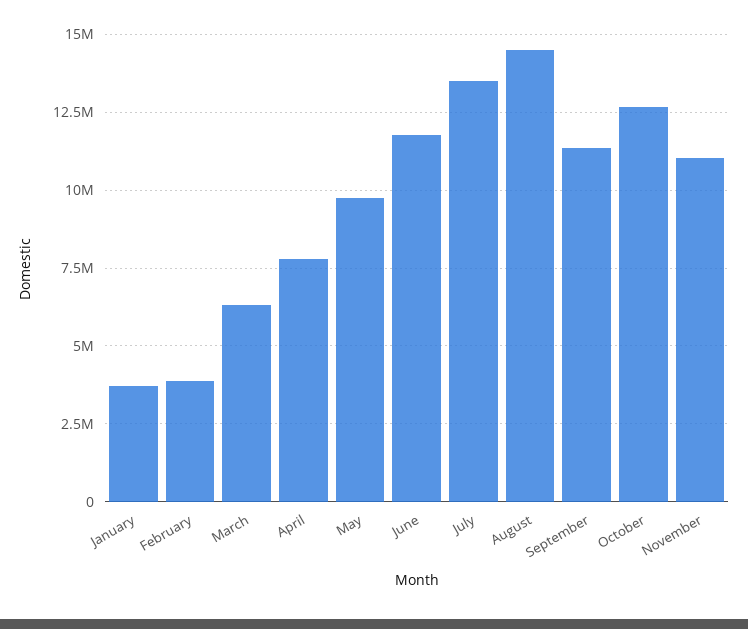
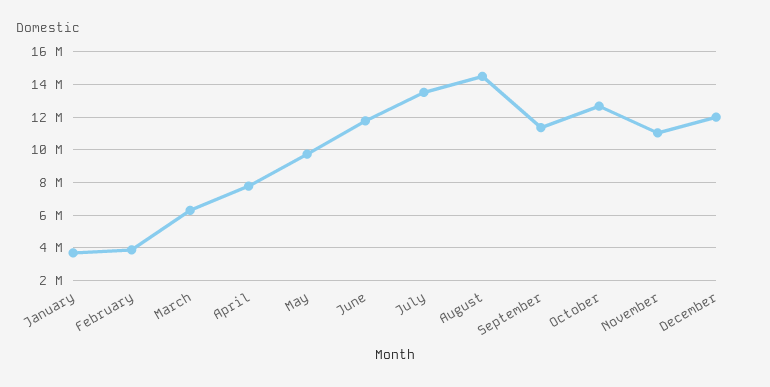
December: none -> 12000000

